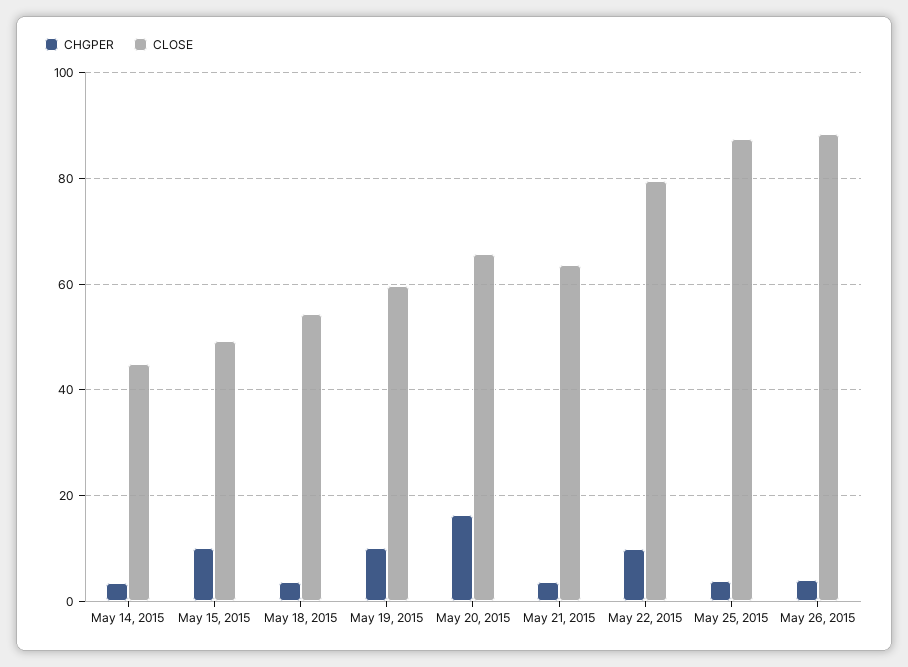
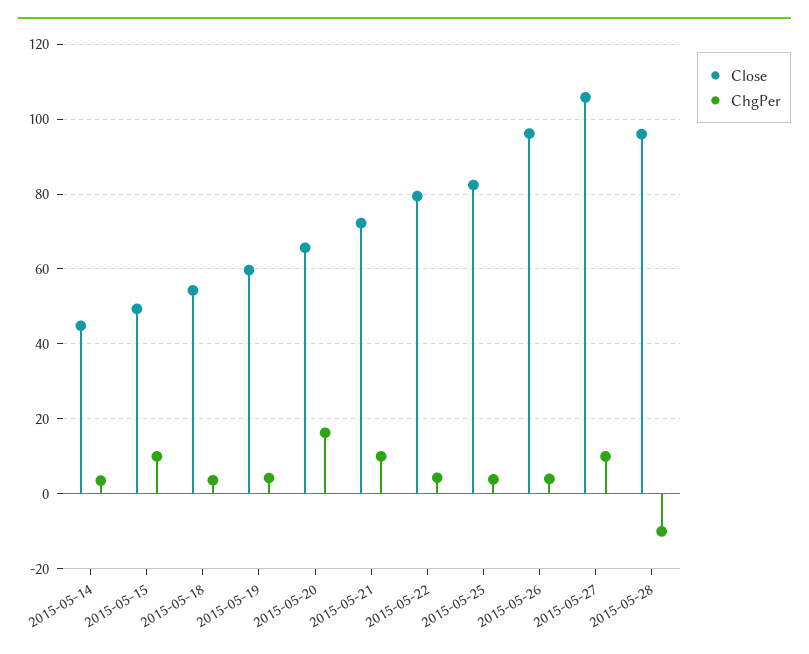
CHGPER, May 19, 2015: 10 -> 4
CHGPER, May 21, 2015: 4 -> 10
CLOSE, May 21, 2015: 64 -> 72
CHGPER, May 22, 2015: 10 -> 4
CLOSE, May 25, 2015: 88 -> 82
CLOSE, May 26, 2015: 88 -> 96
CLOSE, 2015-05-27: none -> 106
CHGPER, 2015-05-27: none -> 10
CLOSE, 2015-05-28: none -> 96
CHGPER, 2015-05-28: none -> -10

